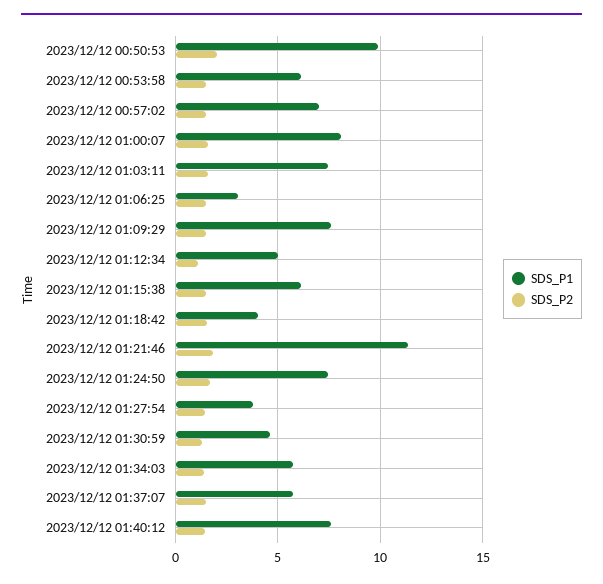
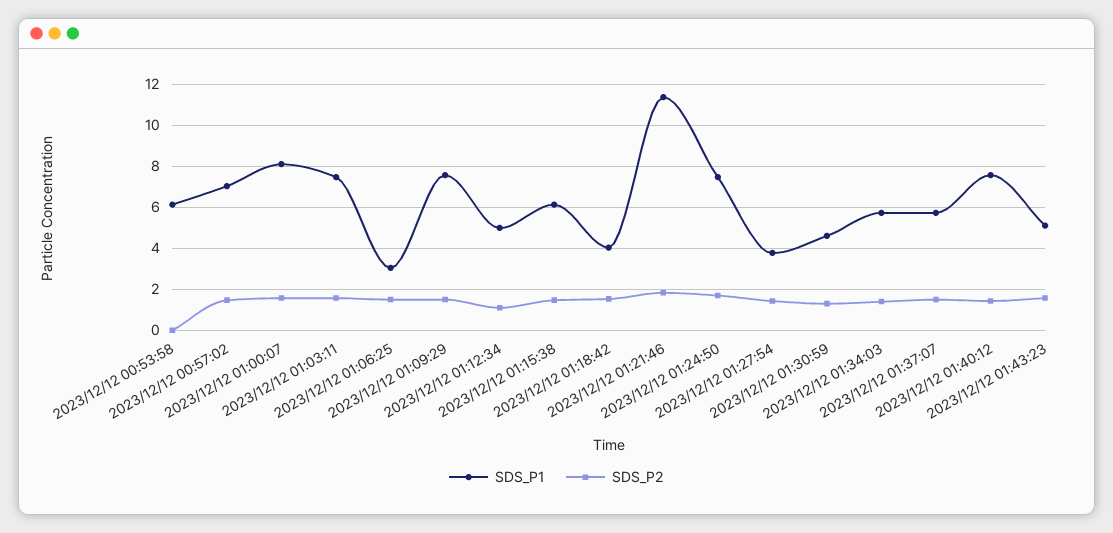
SDS_P1, 2023/12/12 00:50:53: 10 -> none
SDS_P2, 2023/12/12 00:50:53: 2 -> none
SDS_P2, 2023/12/12 00:53:58: 1.5 -> 0
SDS_P1, 2023/12/12 01:43:23: none -> 5
SDS_P2, 2023/12/12 01:43:23: none -> 1.5

